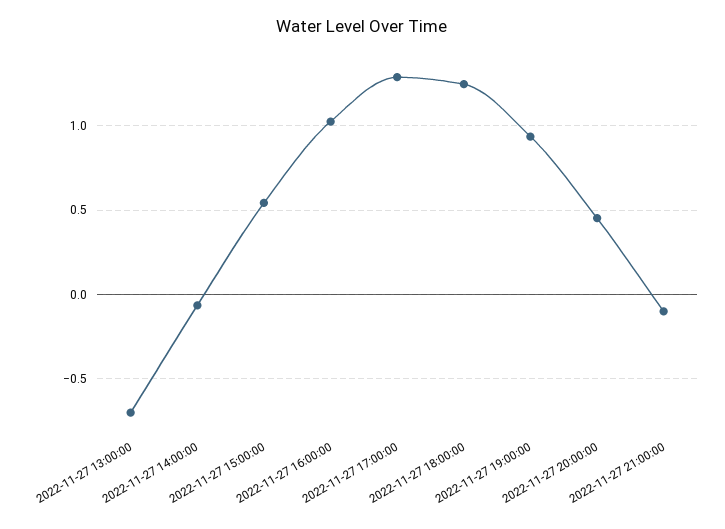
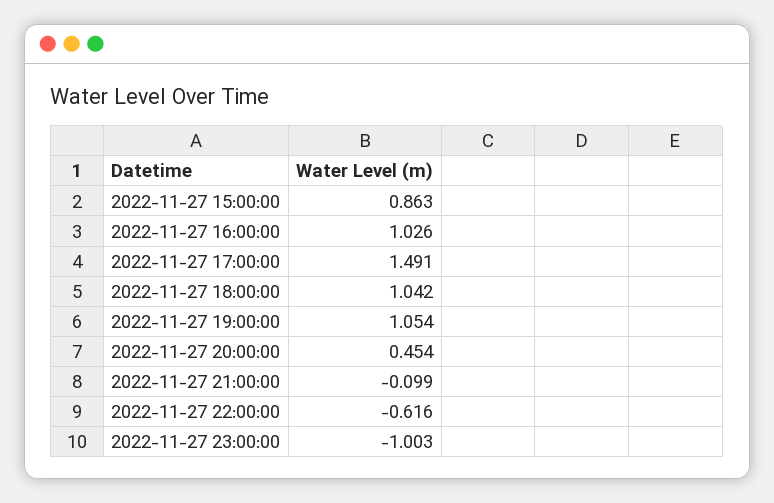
2022-11-27 13:00:00: -0.7 -> none
2022-11-27 14:00:00: -0.05 -> none
2022-11-27 15:00:00: 0.55 -> 0.863
2022-11-27 17:00:00: 1.3 -> 1.491
2022-11-27 18:00:00: 1.25 -> 1.042
2022-11-27 19:00:00: 0.95 -> 1.054
2022-11-27 22:00:00: none -> -0.616
2022-11-27 23:00:00: none -> -1.003

